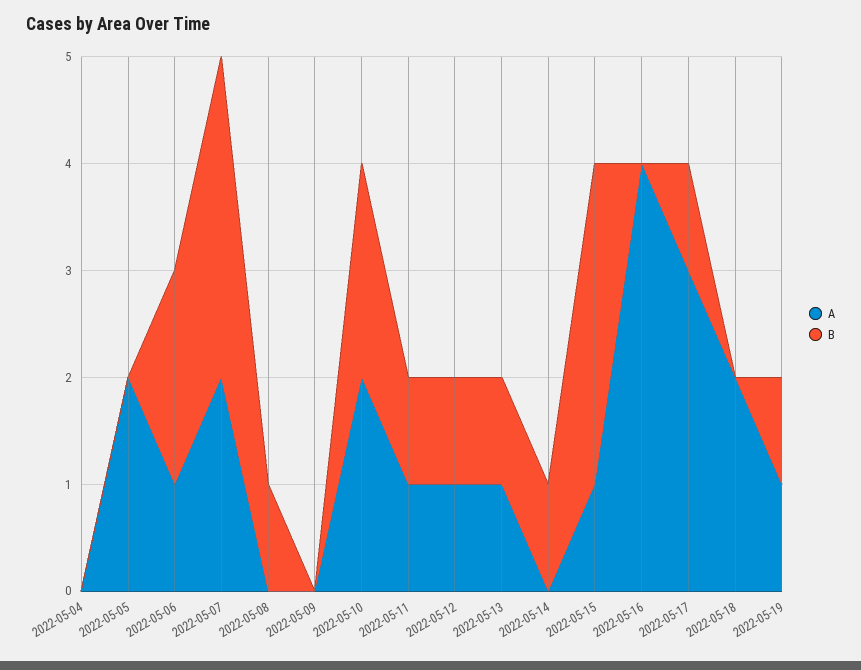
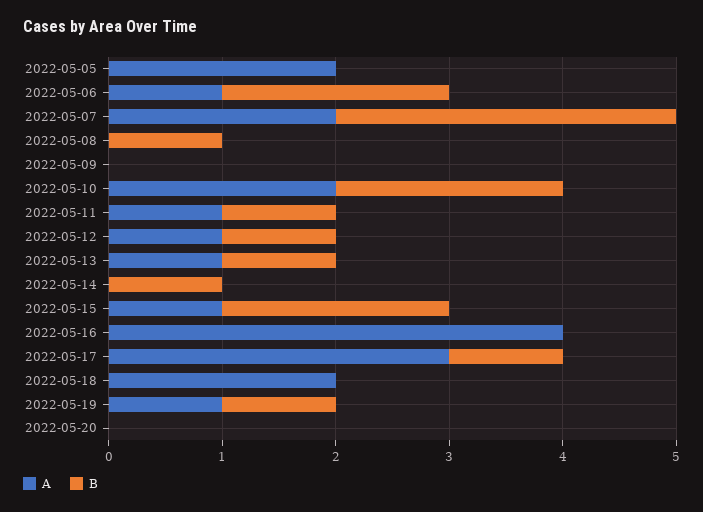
A, 2022-05-04: 0 -> none
B, 2022-05-04: 0 -> none
B, 2022-05-15: 3 -> 2
A, 2022-05-20: none -> 0
B, 2022-05-20: none -> 0

